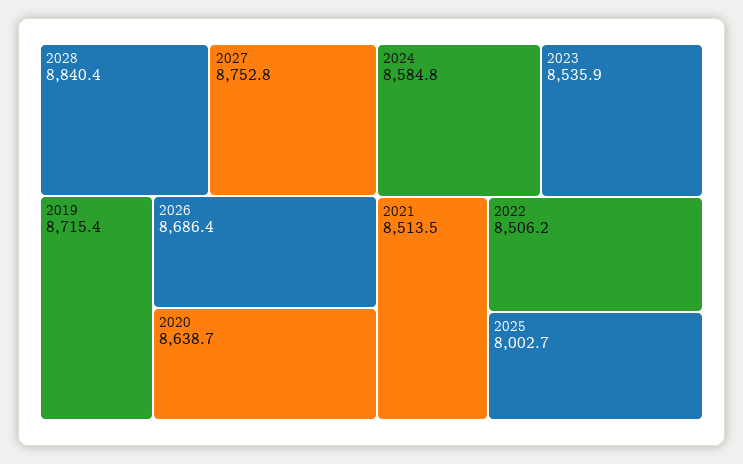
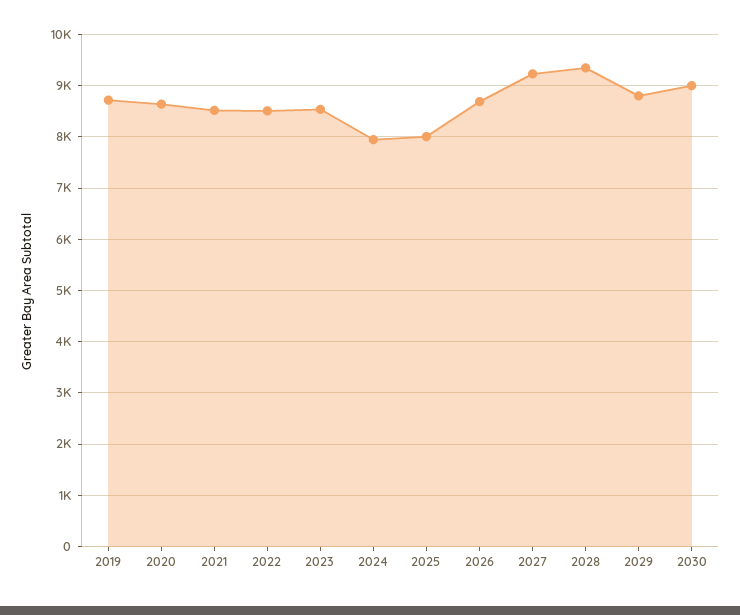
2028: 8840.4 -> 9400
2027: 8752.8 -> 9200
2024: 8584.8 -> 8000
2029: none -> 8800
2030: none -> 9000

